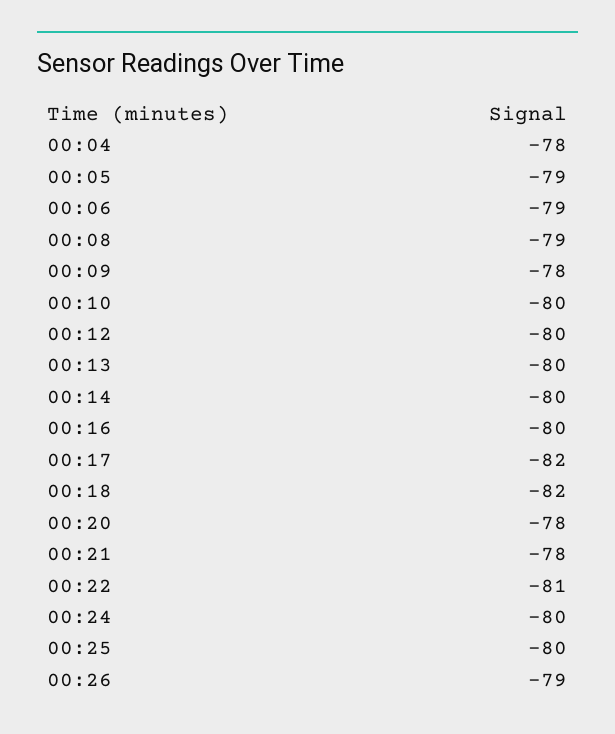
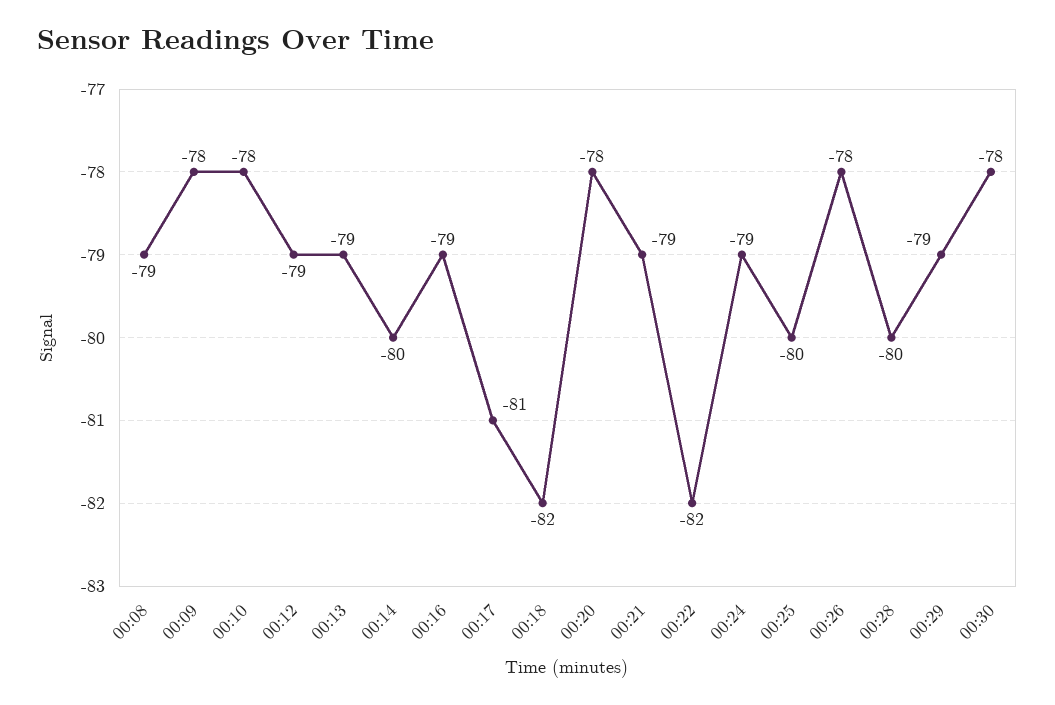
00:04: -78 -> none
00:05: -79 -> none
00:06: -79 -> none
00:10: -80 -> -78
00:12: -80 -> -79
00:13: -80 -> -79
00:16: -80 -> -79
00:17: -82 -> -81
00:21: -78 -> -79
00:22: -81 -> -82
00:24: -80 -> -79
00:26: -79 -> -78
00:28: none -> -80
00:29: none -> -79
00:30: none -> -78

